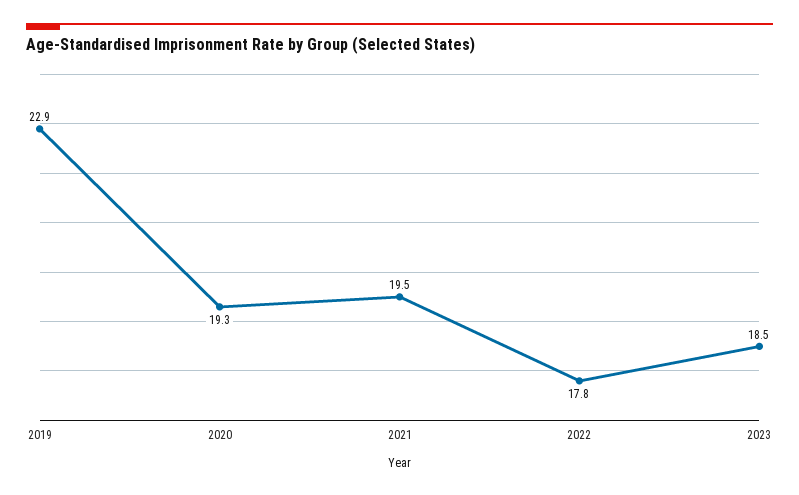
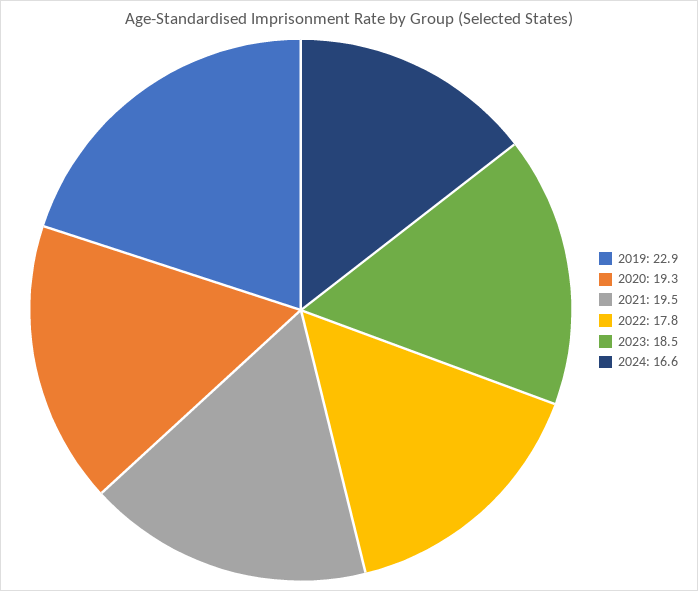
2024: none -> 16.6

